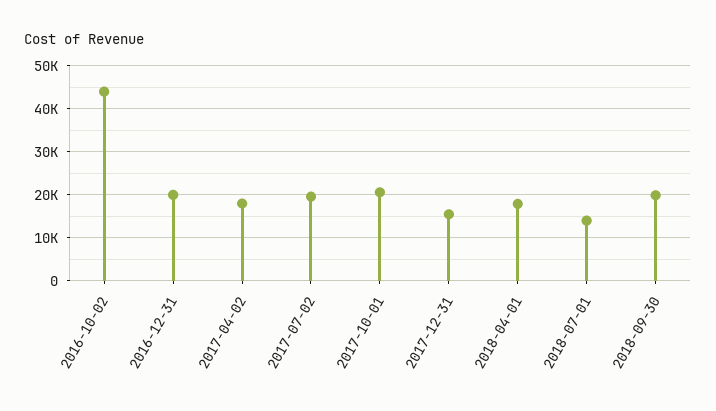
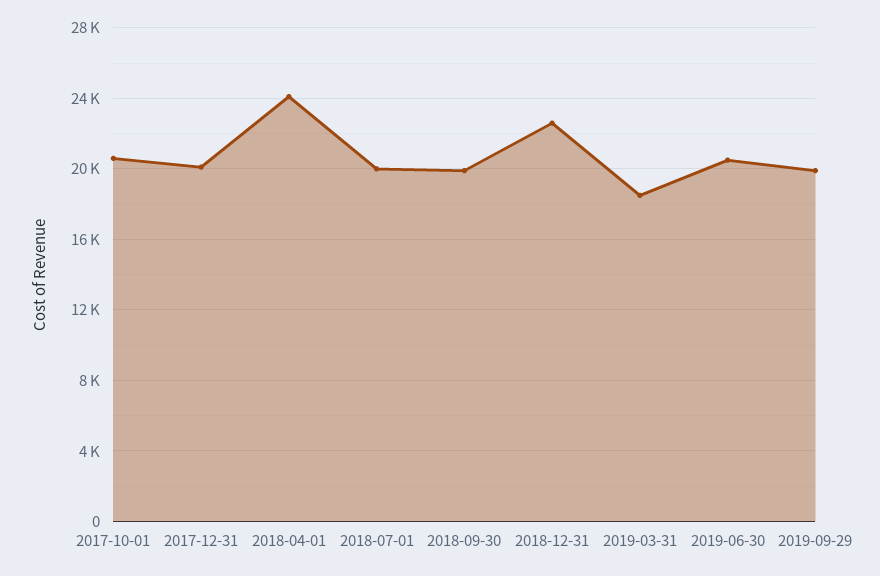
2016-10-02: 44000 -> none
2016-12-31: 20000 -> none
2017-04-02: 18000 -> none
2017-07-02: 20000 -> none
2017-12-31: 16000 -> 20000
2018-04-01: 18000 -> 24000
2018-07-01: 14000 -> 20000
2018-12-31: none -> 22500
2019-03-31: none -> 18500
2019-06-30: none -> 20500
2019-09-29: none -> 20000

